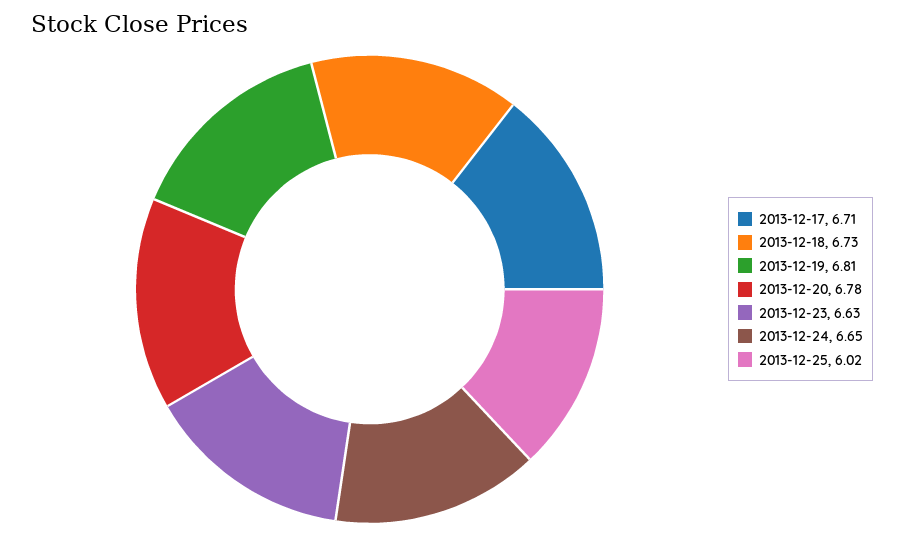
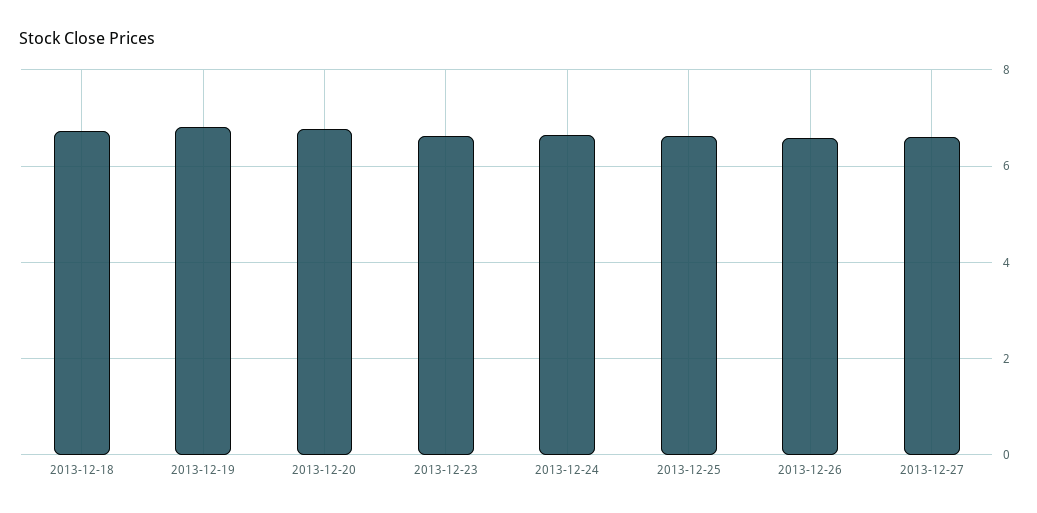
2013-12-17: 6.71 -> none
2013-12-25: 6.02 -> 6.6
2013-12-26: none -> 6.6
2013-12-27: none -> 6.6

